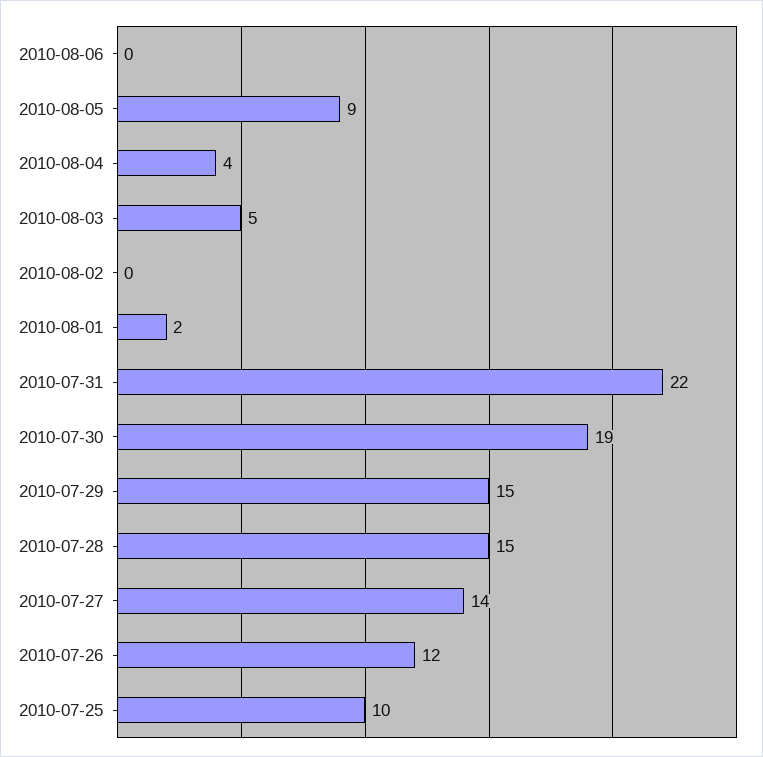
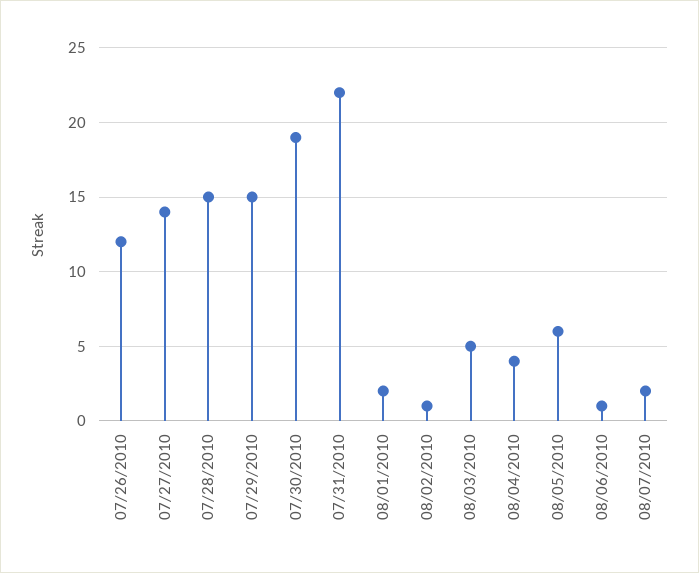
2010-08-06: 0 -> 1
2010-08-05: 9 -> 6
2010-08-02: 0 -> 1
2010-07-25: 10 -> none
08/07/2010: none -> 2

